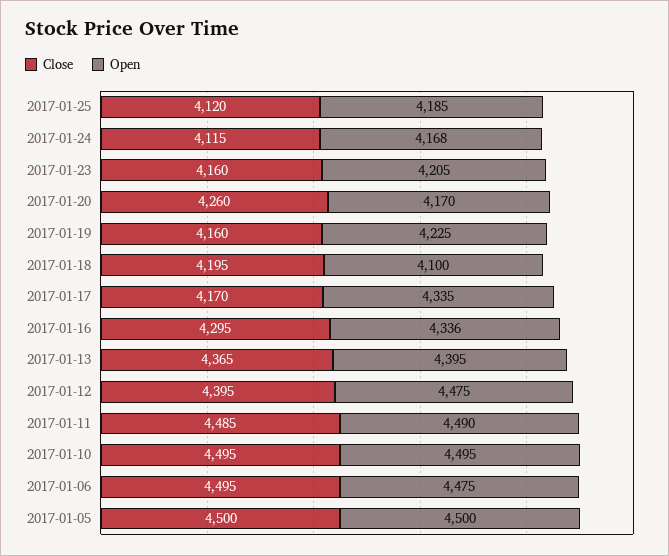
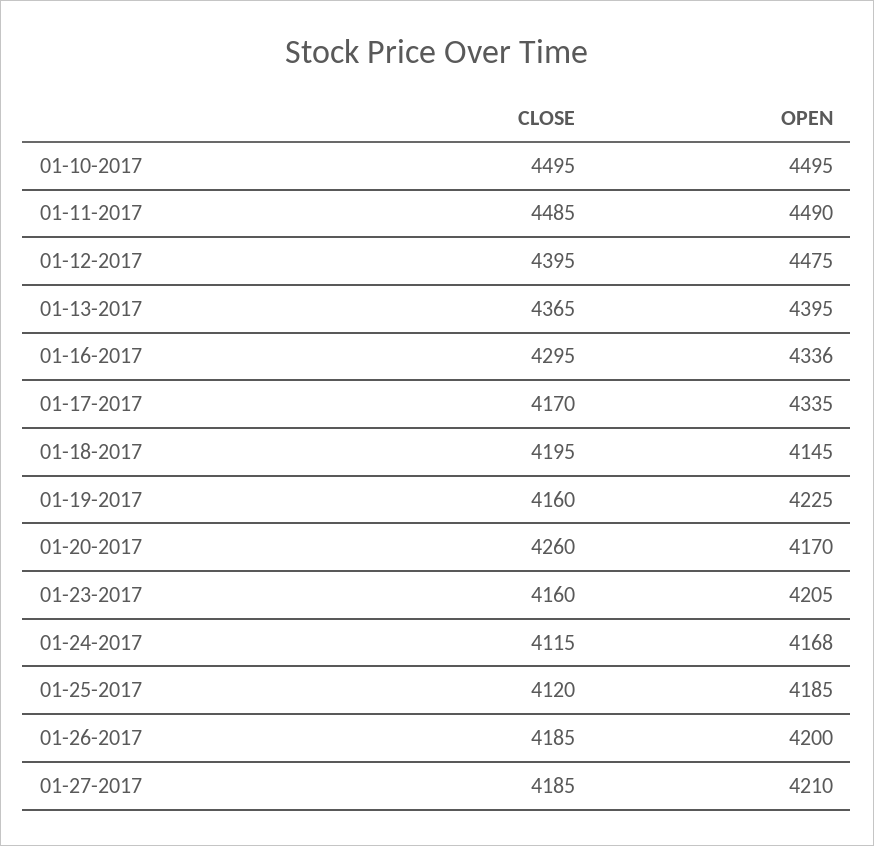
Open, 2017-01-18: 4100 -> 4145
Close, 2017-01-06: 4495 -> none
Open, 2017-01-06: 4475 -> none
Close, 2017-01-05: 4500 -> none
Open, 2017-01-05: 4500 -> none
Close, 01-26-2017: none -> 4185
Open, 01-26-2017: none -> 4200
Close, 01-27-2017: none -> 4185
Open, 01-27-2017: none -> 4210

